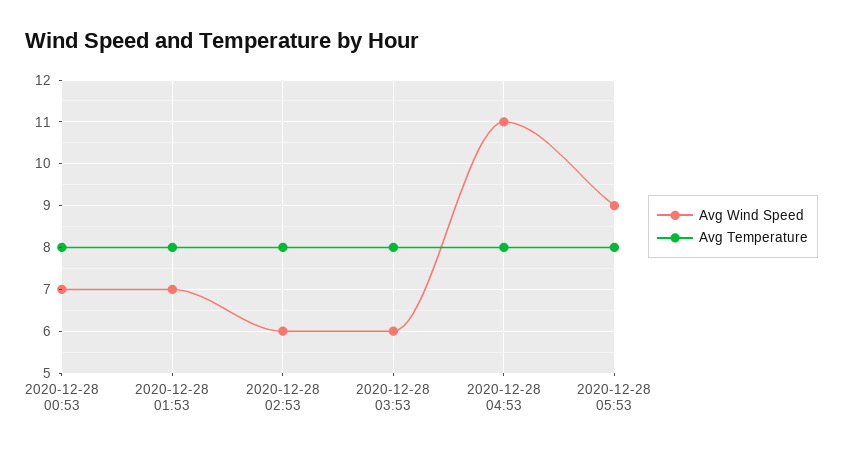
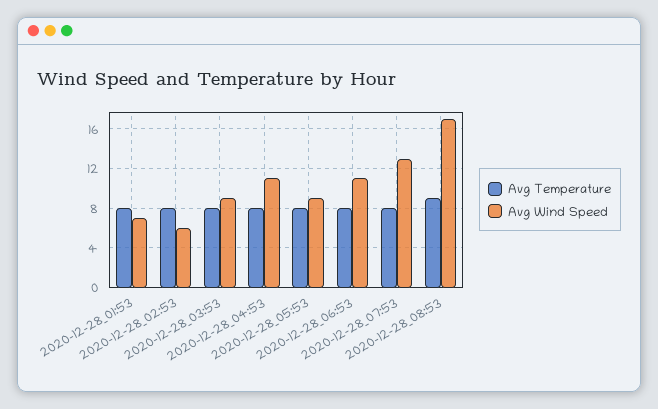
Avg Wind Speed, 2020-12-28 00:53: 7 -> none
Avg Temperature, 2020-12-28 00:53: 8 -> none
Avg Wind Speed, 2020-12-28 03:53: 6 -> 9
Avg Temperature, 2020-12-28_06:53: none -> 8
Avg Wind Speed, 2020-12-28_06:53: none -> 11
Avg Temperature, 2020-12-28_07:53: none -> 8
Avg Wind Speed, 2020-12-28_07:53: none -> 13
Avg Temperature, 2020-12-28_08:53: none -> 9
Avg Wind Speed, 2020-12-28_08:53: none -> 17

